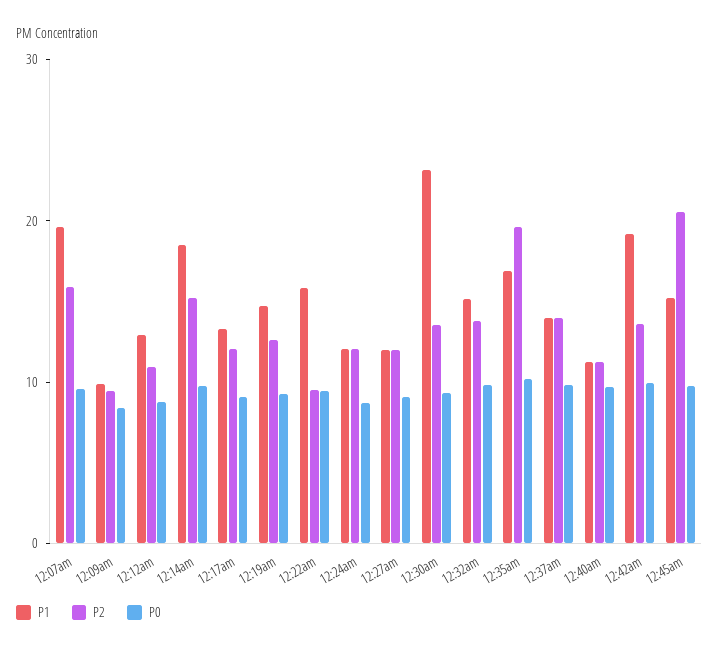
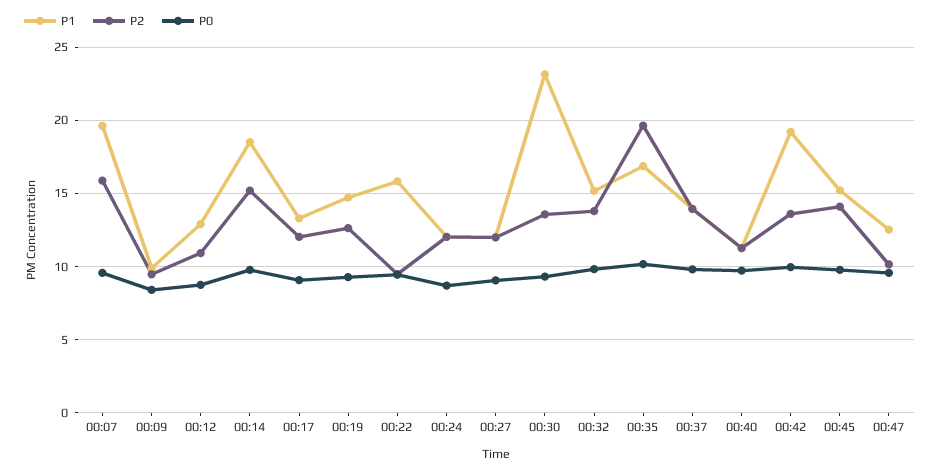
P2, 12:45am: 20 -> 14
P1, 00:47: none -> 12.5
P2, 00:47: none -> 10
P0, 00:47: none -> 9.5

